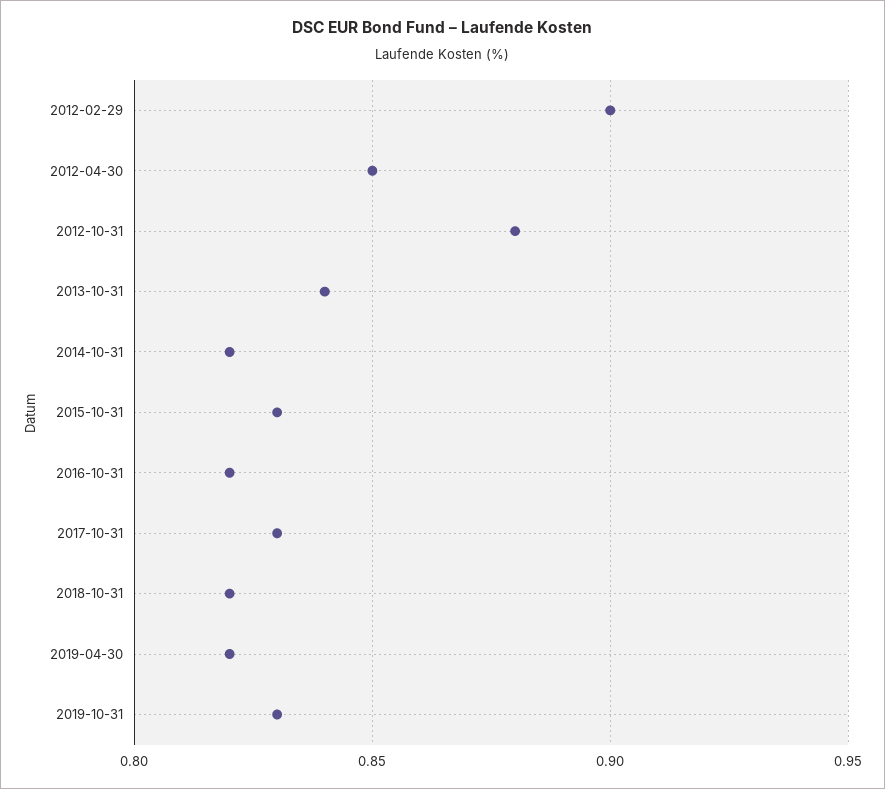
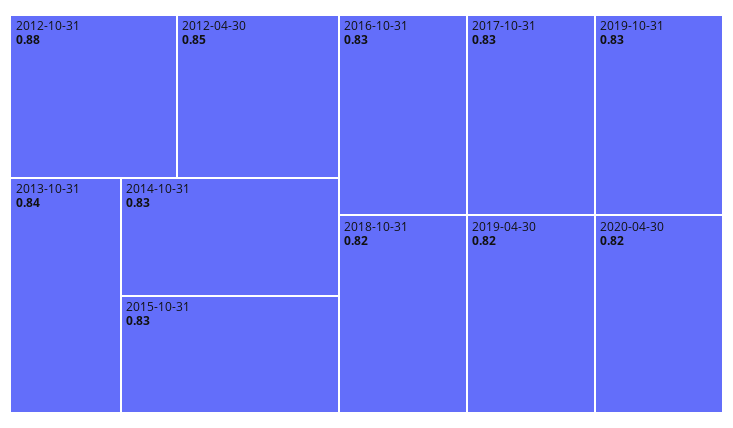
2012-02-29: 0.9 -> none
2014-10-31: 0.82 -> 0.83
2016-10-31: 0.82 -> 0.83
2020-04-30: none -> 0.82

